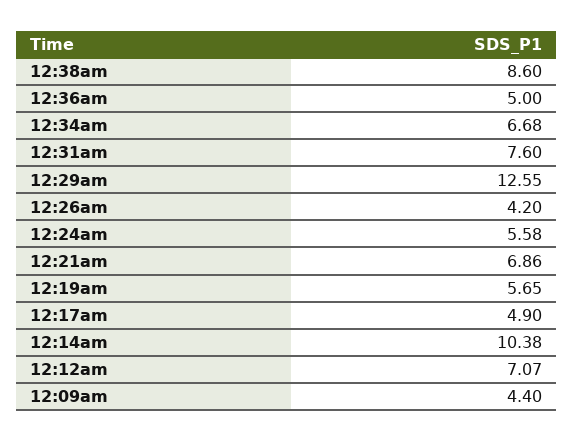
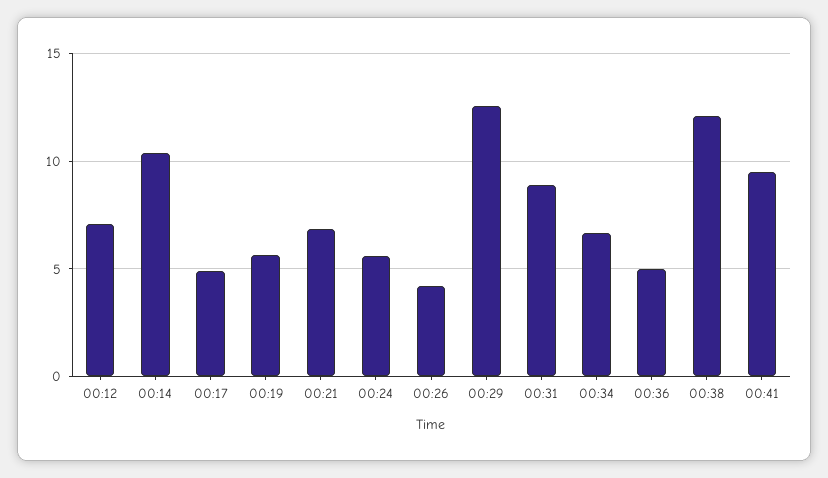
12:38am: 8.6 -> 12
12:31am: 7.6 -> 9
12:09am: 4.4 -> none
00:41: none -> 9.5

